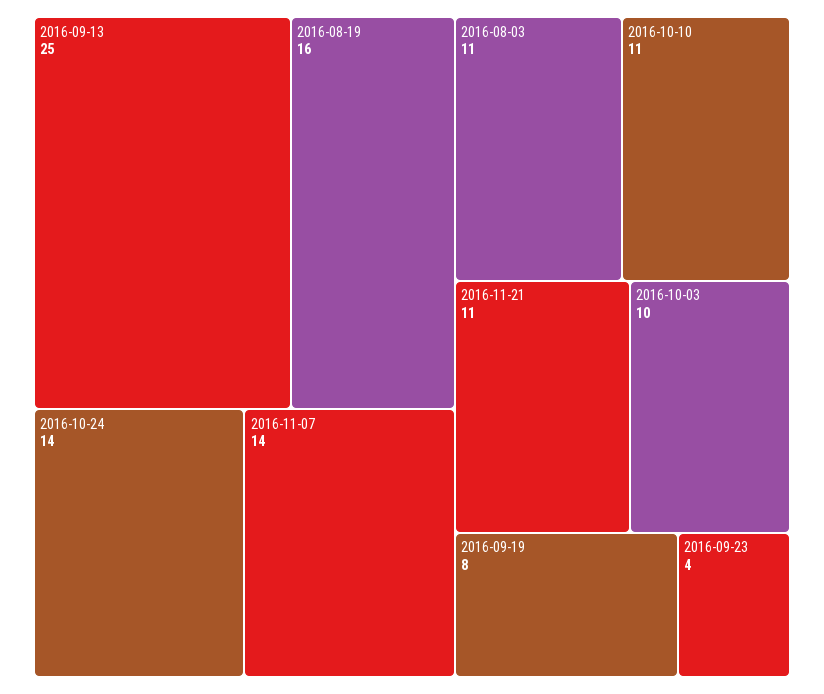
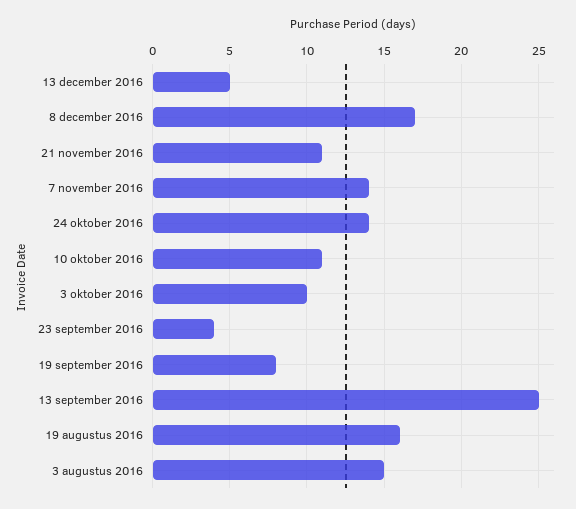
2016-08-03: 11 -> 15
13 december 2016: none -> 5
8 december 2016: none -> 17

